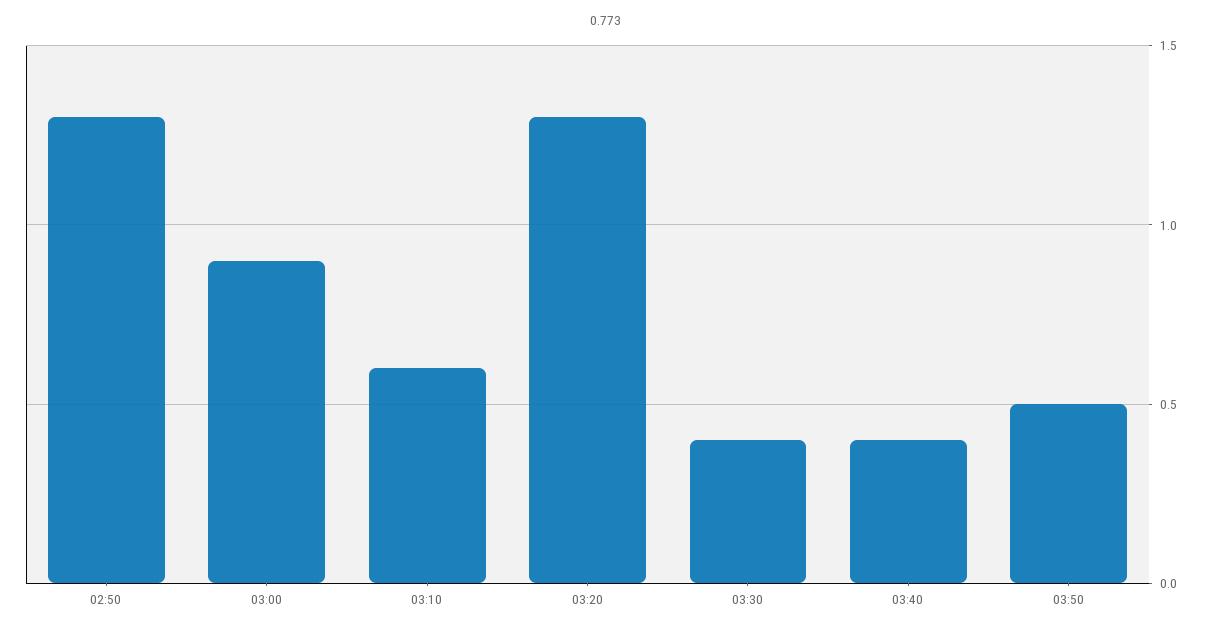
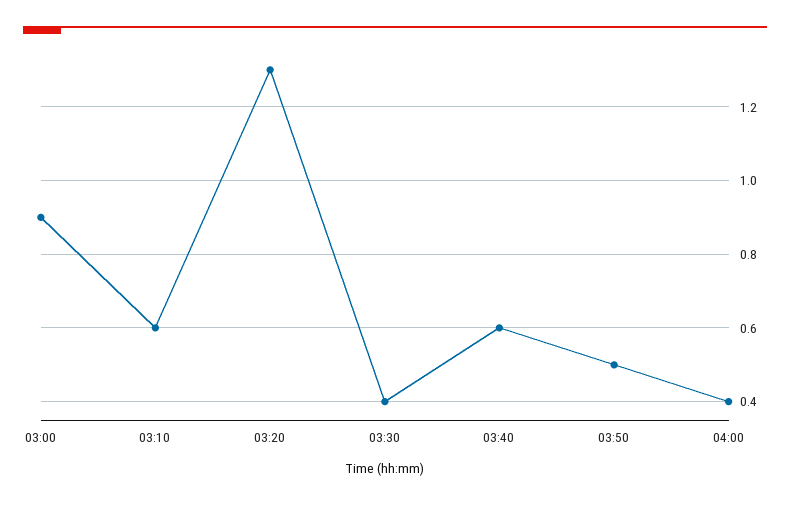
02:50: 1.3 -> none
03:40: 0.4 -> 0.6
04:00: none -> 0.4

